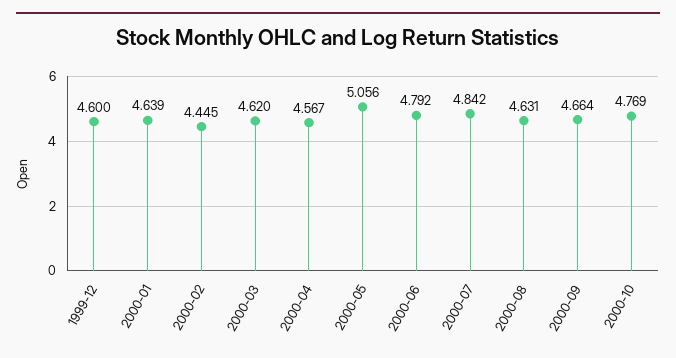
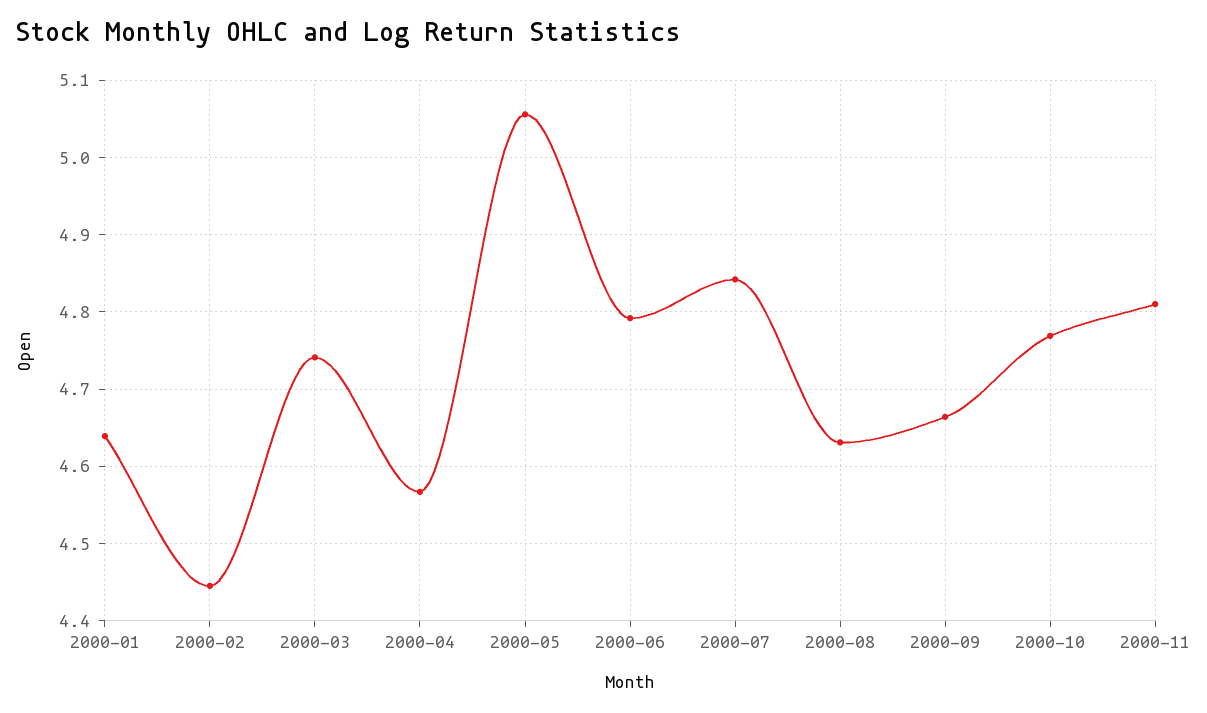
1999-12: 4.6 -> none
2000-03: 4.62 -> 4.74
2000-11: none -> 4.81

